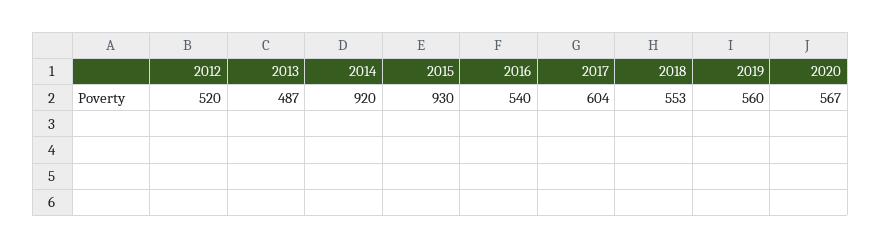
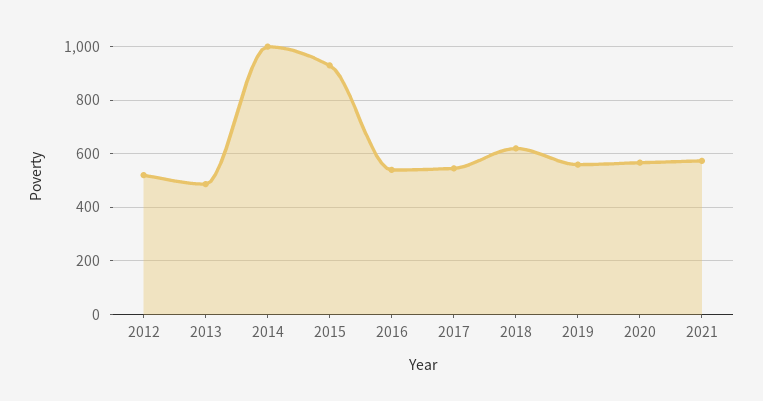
2014: 920 -> 1000
2017: 604 -> 550
2018: 553 -> 625
2021: none -> 575

